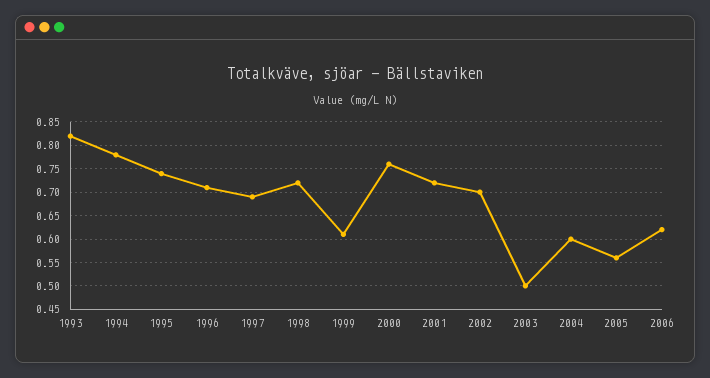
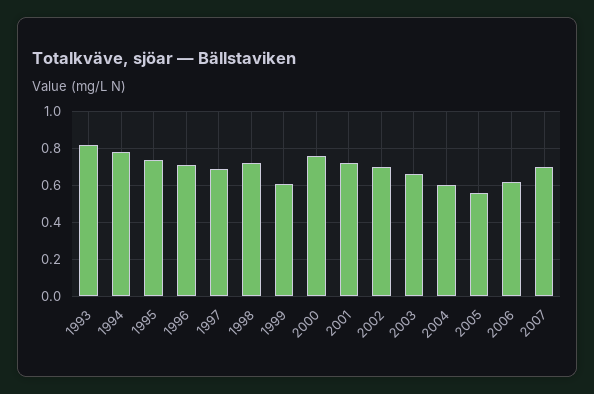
2003: 0.5 -> 0.65
2007: none -> 0.7

